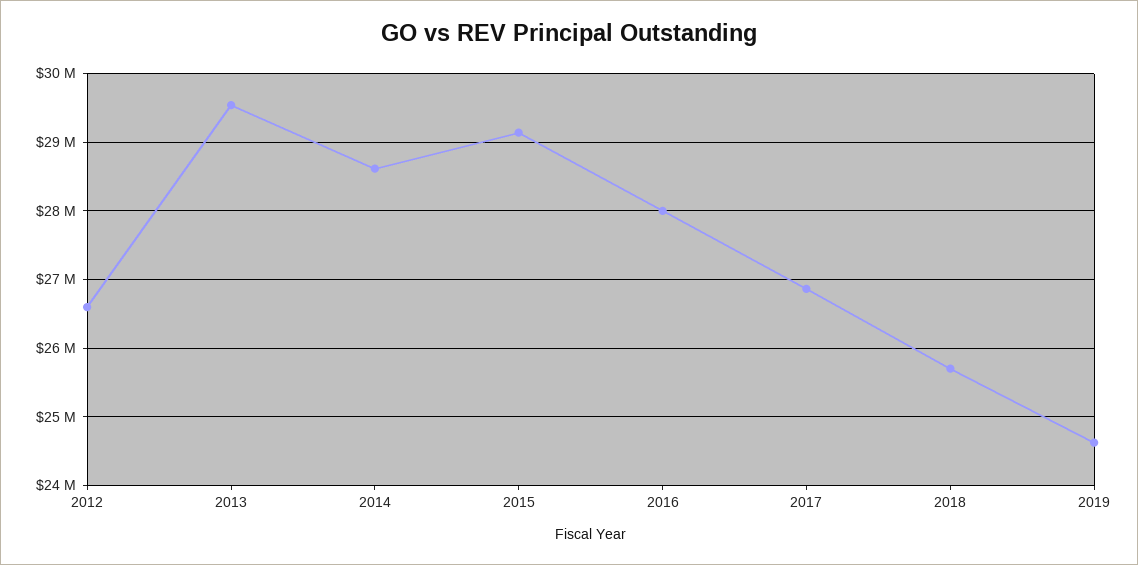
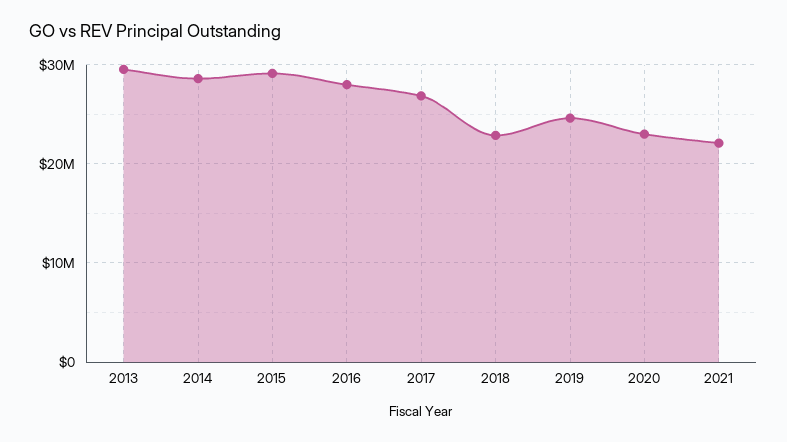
2012: 26600000 -> none
2018: 25700000 -> 23000000
2020: none -> 23000000
2021: none -> 22000000

